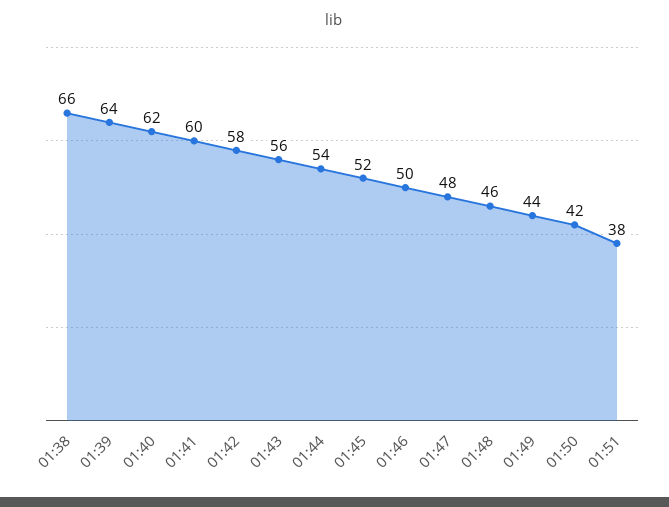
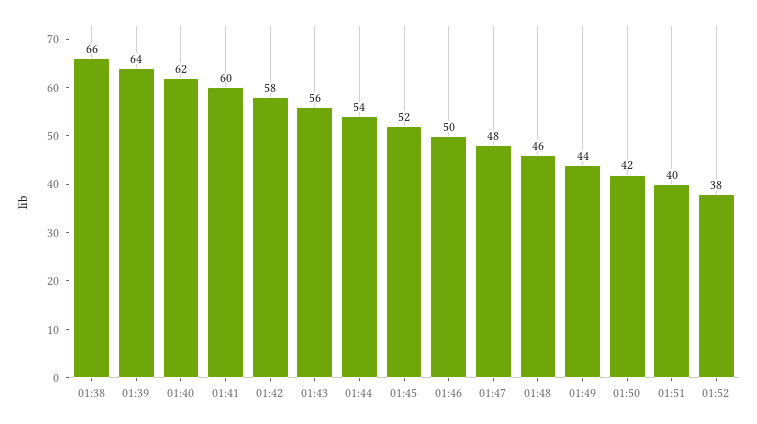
01:51: 38 -> 40
01:52: none -> 38

